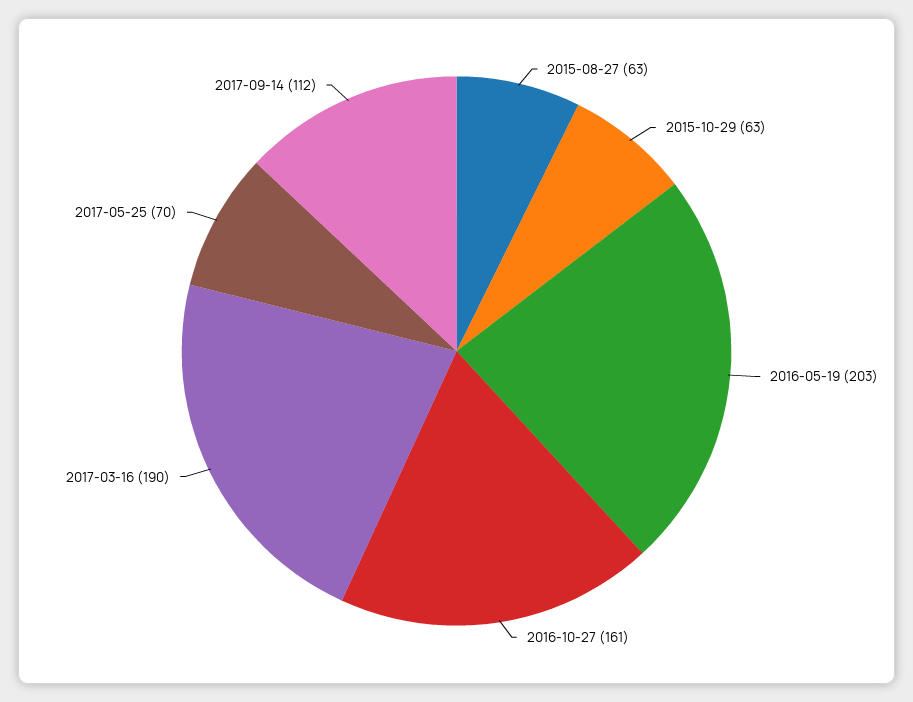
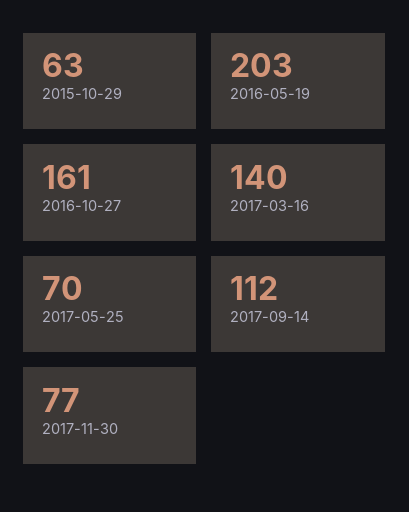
2015-08-27: 63 -> none
2017-03-16: 190 -> 140
2017-11-30: none -> 77

